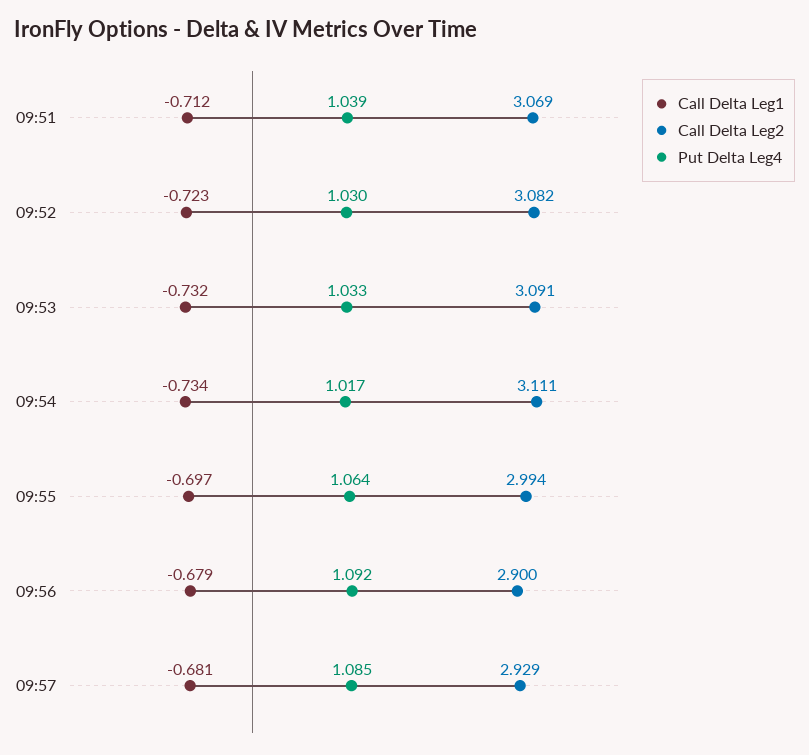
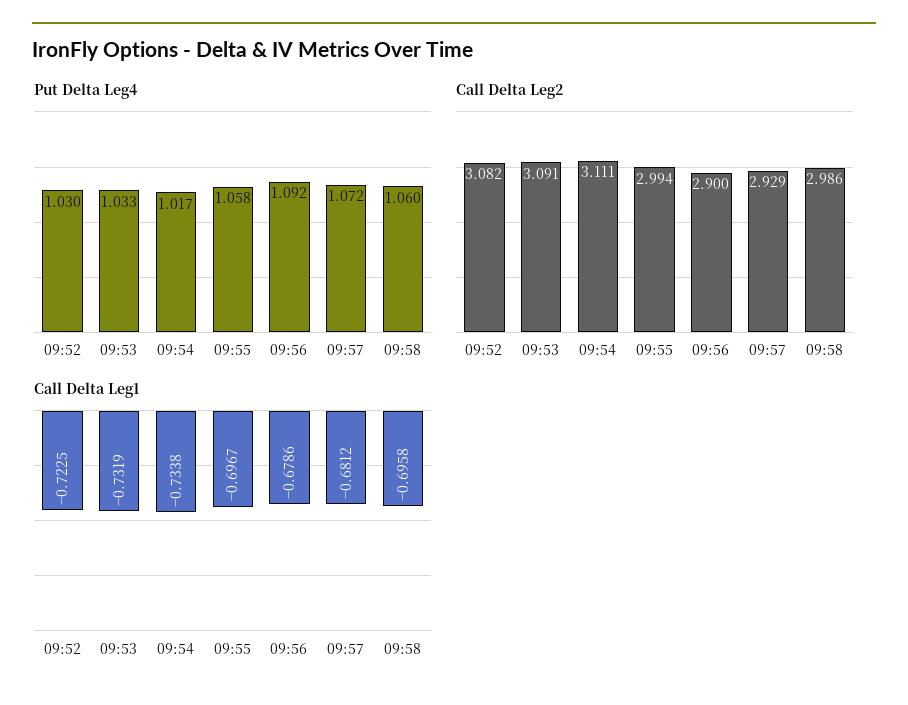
Call Delta Leg1, 09:51: -0.712 -> none
Call Delta Leg2, 09:51: 3.069 -> none
Put Delta Leg4, 09:51: 1.039 -> none
Put Delta Leg4, 09:55: 1.064 -> 1.058
Put Delta Leg4, 09:57: 1.085 -> 1.072
Put Delta Leg4, 09:58: none -> 1.06
Call Delta Leg2, 09:58: none -> 2.986
Call Delta Leg1, 09:58: none -> -0.6958

